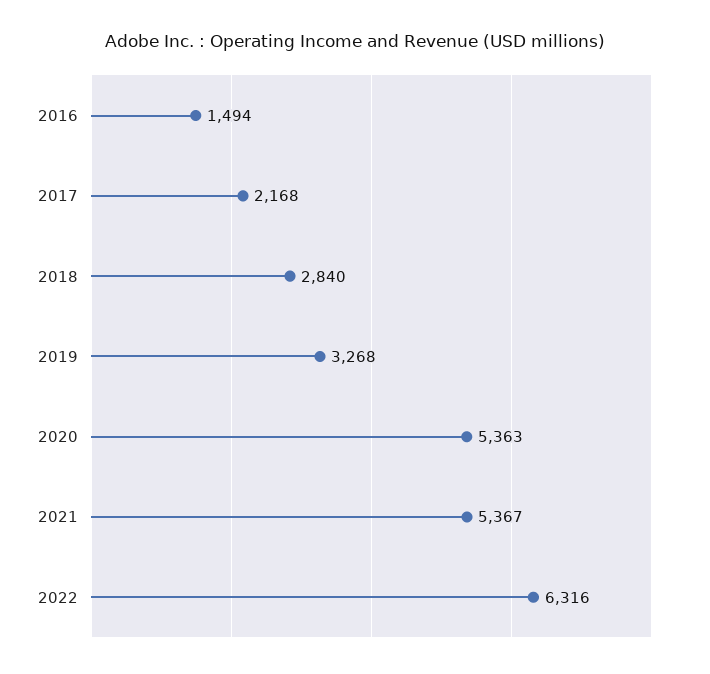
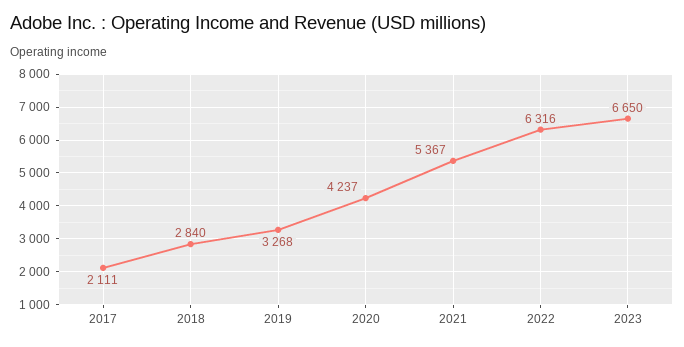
2016: 1494 -> none
2017: 2168 -> 2111
2020: 5363 -> 4237
2023: none -> 6650

